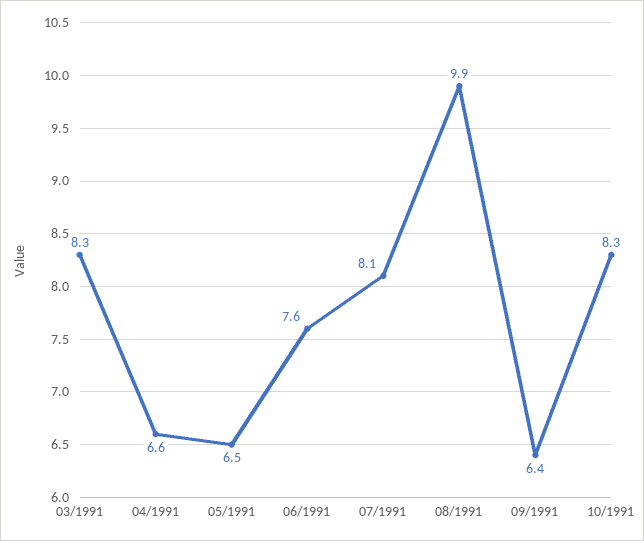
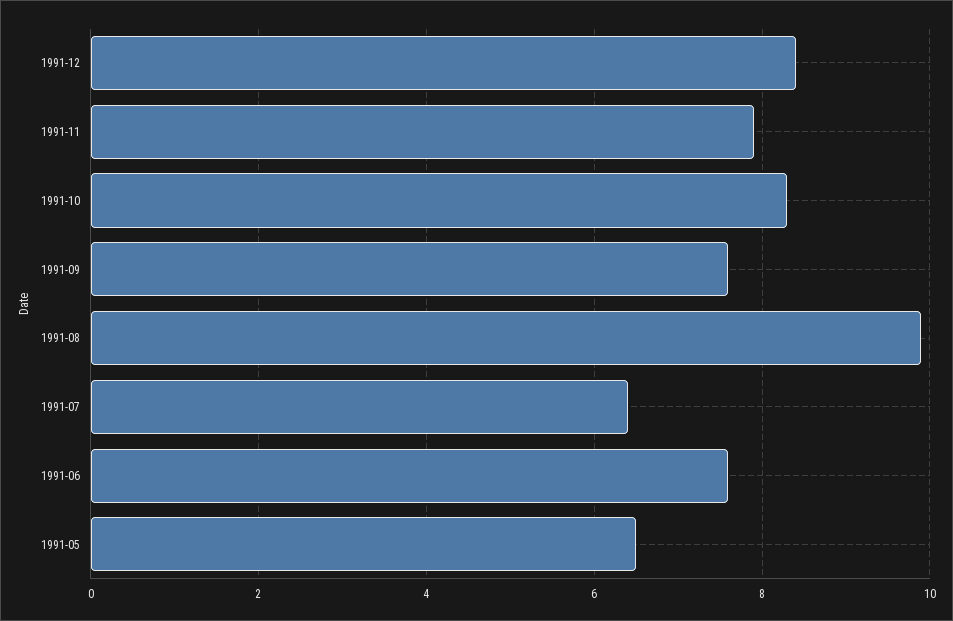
03/1991: 8.3 -> none
04/1991: 6.6 -> none
07/1991: 8.1 -> 6.5
09/1991: 6.4 -> 7.5
1991-12: none -> 8.5
1991-11: none -> 8

